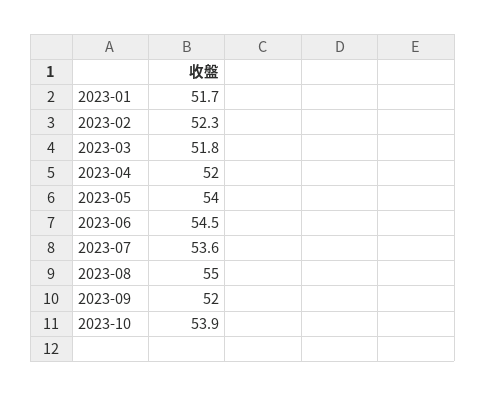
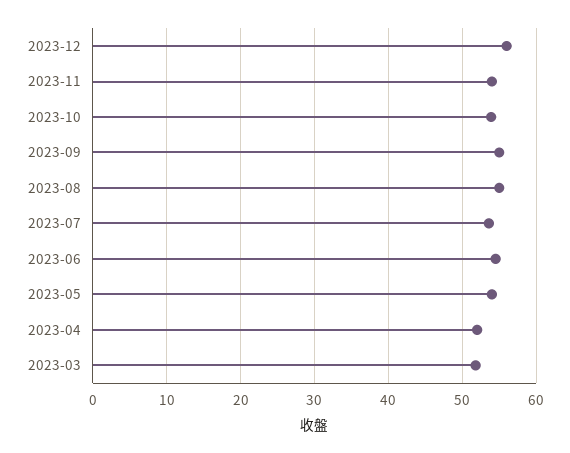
2023-01: 51.7 -> none
2023-02: 52.3 -> none
2023-09: 52 -> 55
2023-12: none -> 56
2023-11: none -> 54

